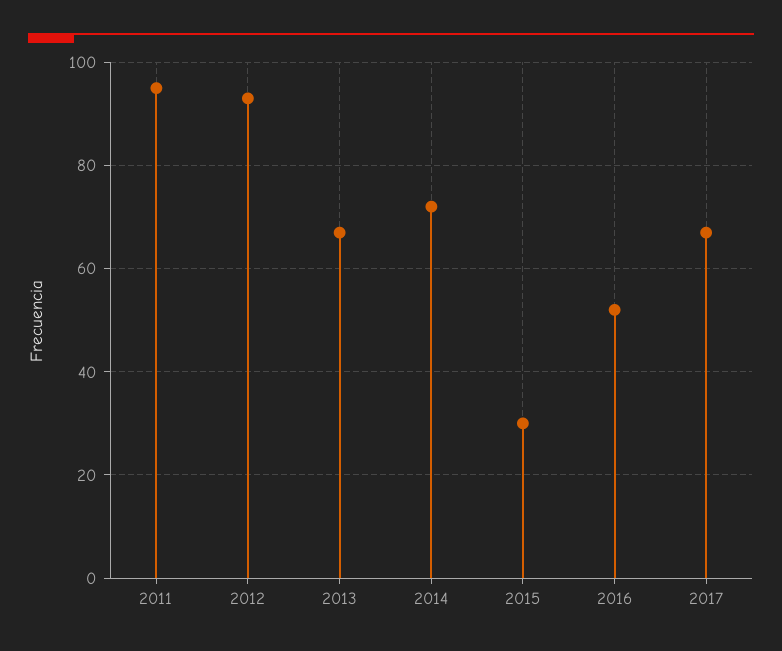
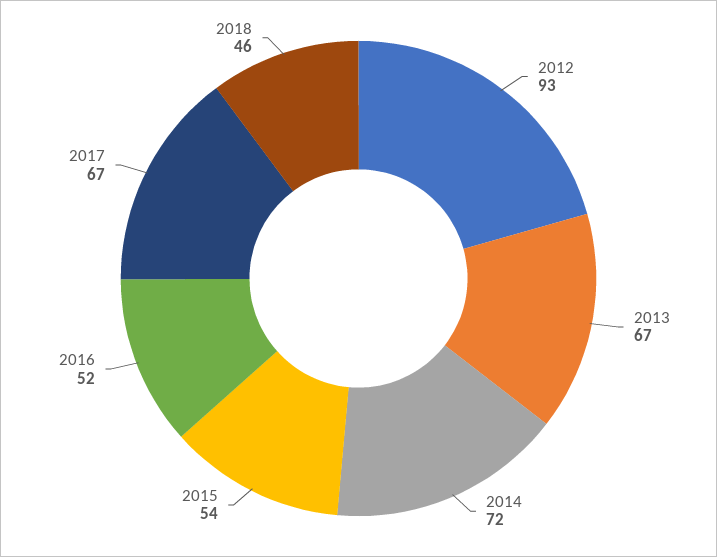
2011: 95 -> none
2015: 30 -> 54
2018: none -> 46

